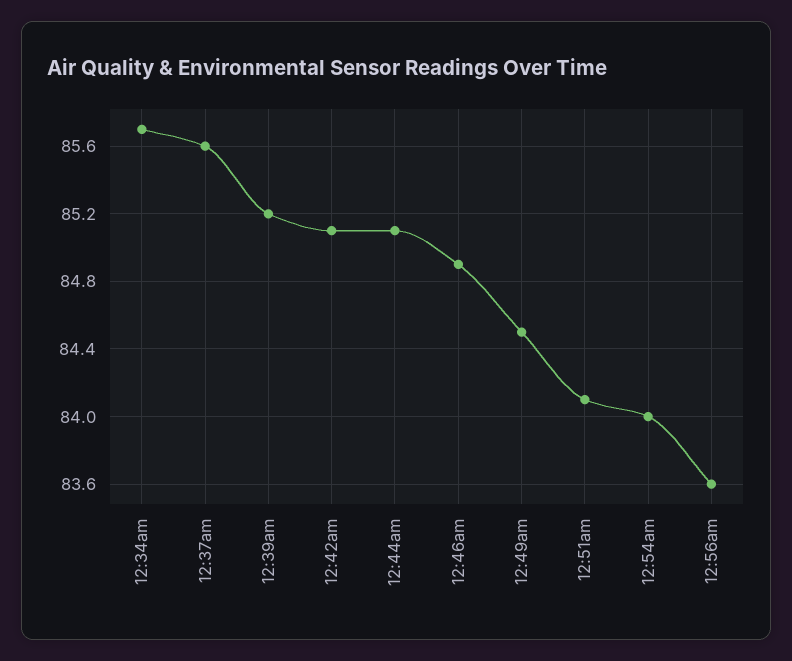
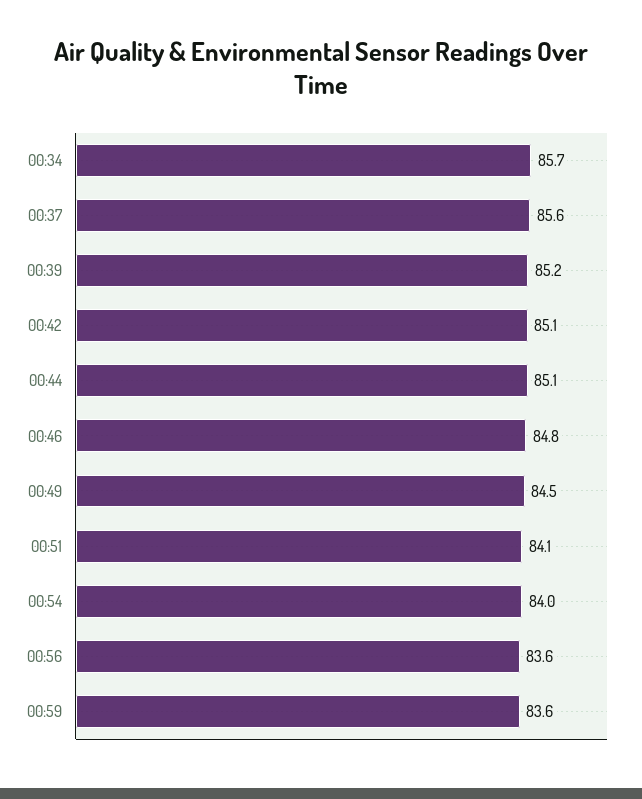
12:46am: 84.9 -> 84.8
00:59: none -> 83.6

